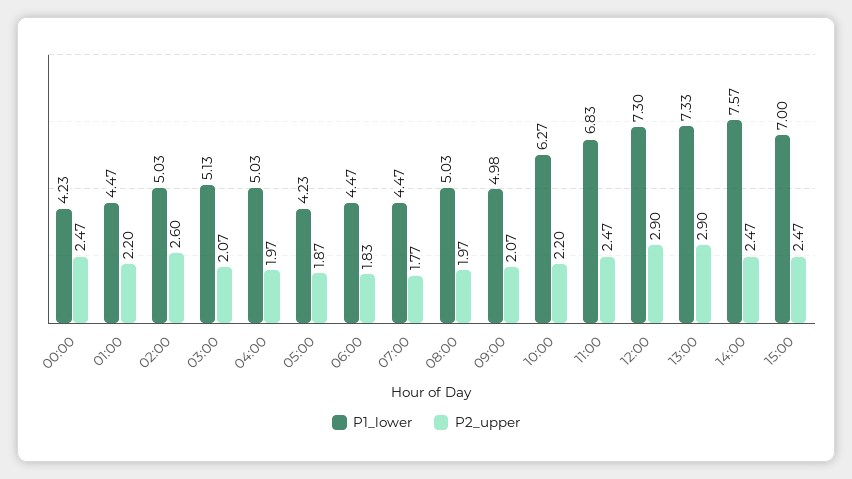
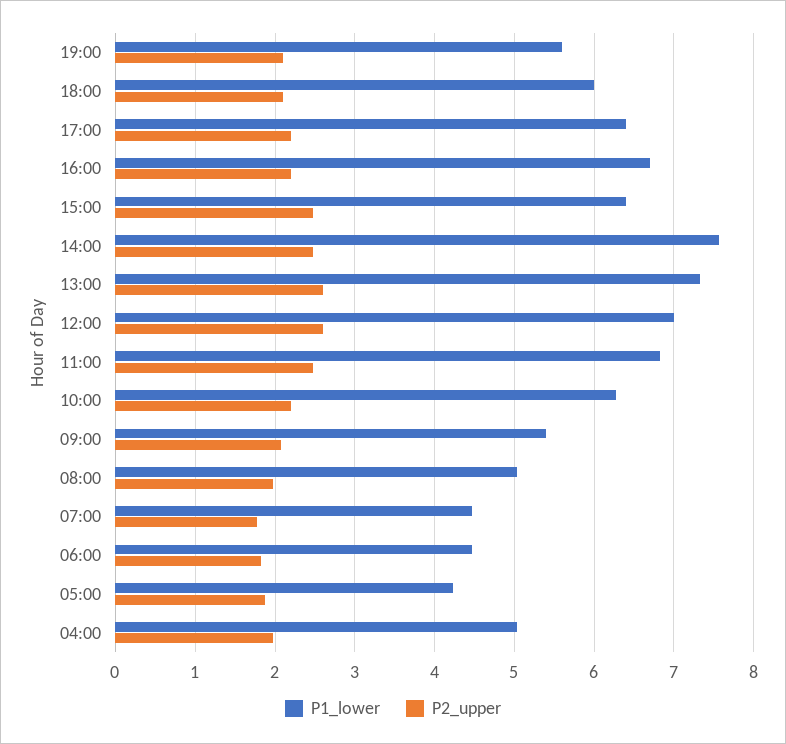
P1_lower, 00:00: 4.23 -> none
P2_upper, 00:00: 2.47 -> none
P1_lower, 01:00: 4.47 -> none
P2_upper, 01:00: 2.2 -> none
P1_lower, 02:00: 5.03 -> none
P2_upper, 02:00: 2.6 -> none
P1_lower, 03:00: 5.13 -> none
P2_upper, 03:00: 2.07 -> none
P1_lower, 09:00: 4.98 -> 5.4
P1_lower, 12:00: 7.3 -> 7
P2_upper, 12:00: 2.9 -> 2.6
P2_upper, 13:00: 2.9 -> 2.6
P1_lower, 15:00: 7 -> 6.4
P1_lower, 19:00: none -> 5.6
P2_upper, 19:00: none -> 2.1
P1_lower, 18:00: none -> 6
P2_upper, 18:00: none -> 2.1
P1_lower, 17:00: none -> 6.4
P2_upper, 17:00: none -> 2.2
P1_lower, 16:00: none -> 6.7
P2_upper, 16:00: none -> 2.2

